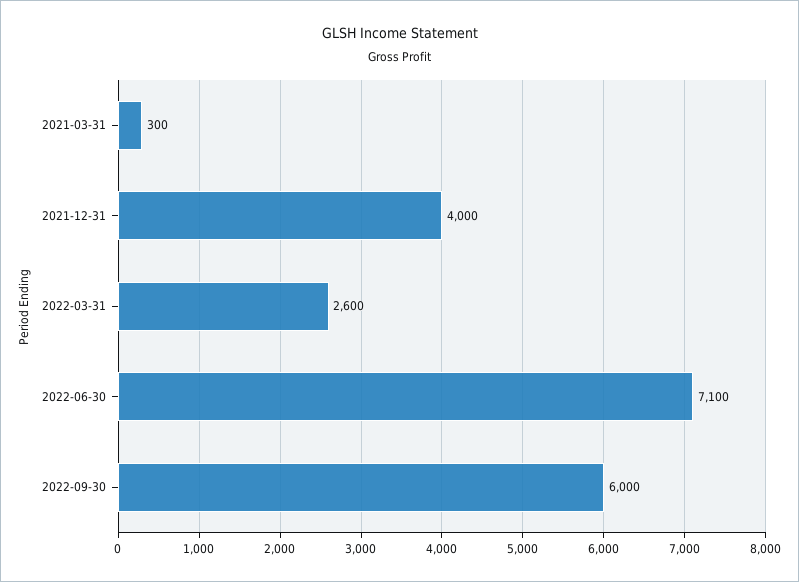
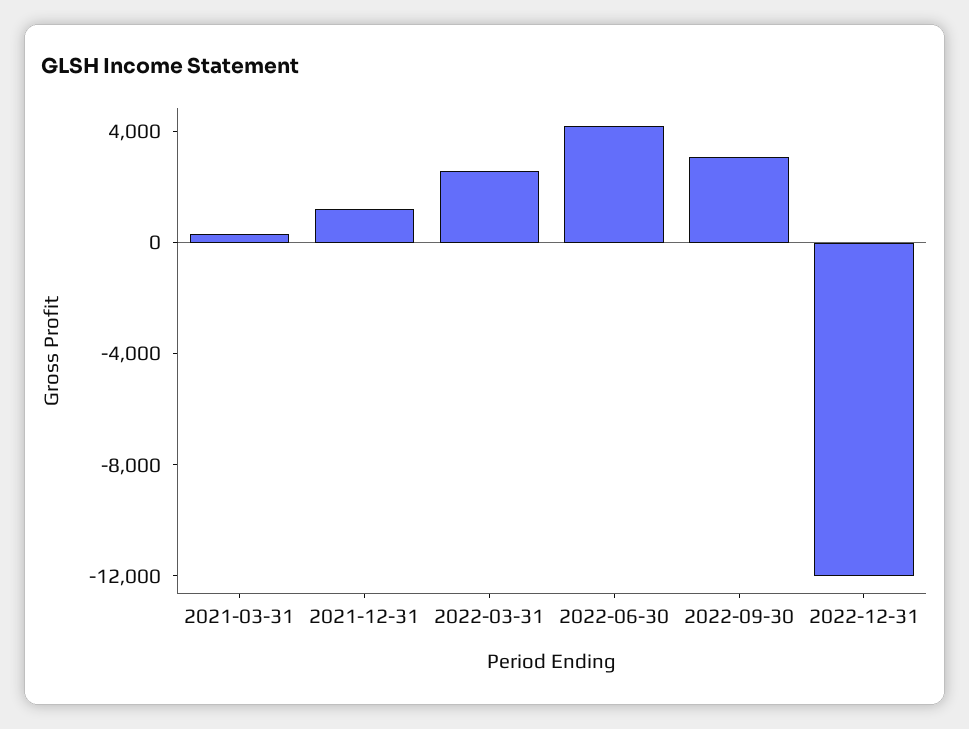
2021-12-31: 4000 -> 1000
2022-06-30: 7100 -> 4000
2022-09-30: 6000 -> 3000
2022-12-31: none -> -12000

